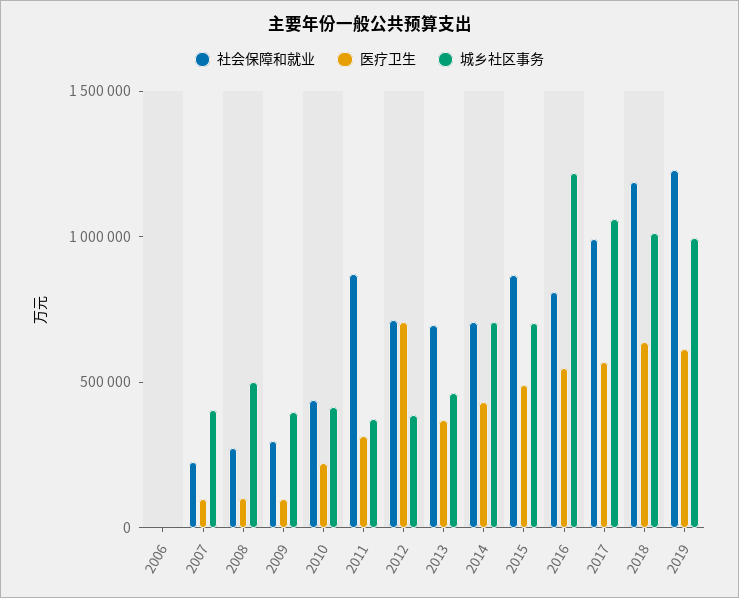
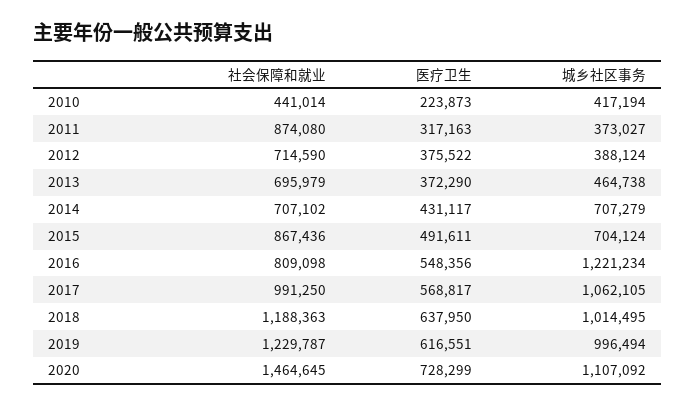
社会保障和就业, 2006: 0 -> none
医疗卫生, 2006: 0 -> none
城乡社区事务, 2006: 0 -> none
社会保障和就业, 2007: 200000 -> none
医疗卫生, 2007: 100000 -> none
城乡社区事务, 2007: 400000 -> none
社会保障和就业, 2008: 300000 -> none
医疗卫生, 2008: 100000 -> none
城乡社区事务, 2008: 500000 -> none
社会保障和就业, 2009: 300000 -> none
医疗卫生, 2009: 100000 -> none
城乡社区事务, 2009: 400000 -> none
医疗卫生, 2012: 700000 -> 375522
社会保障和就业, 2020: none -> 1464645
医疗卫生, 2020: none -> 728299
城乡社区事务, 2020: none -> 1107092

